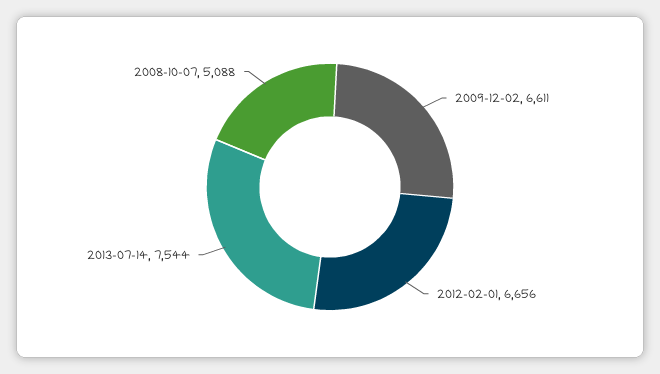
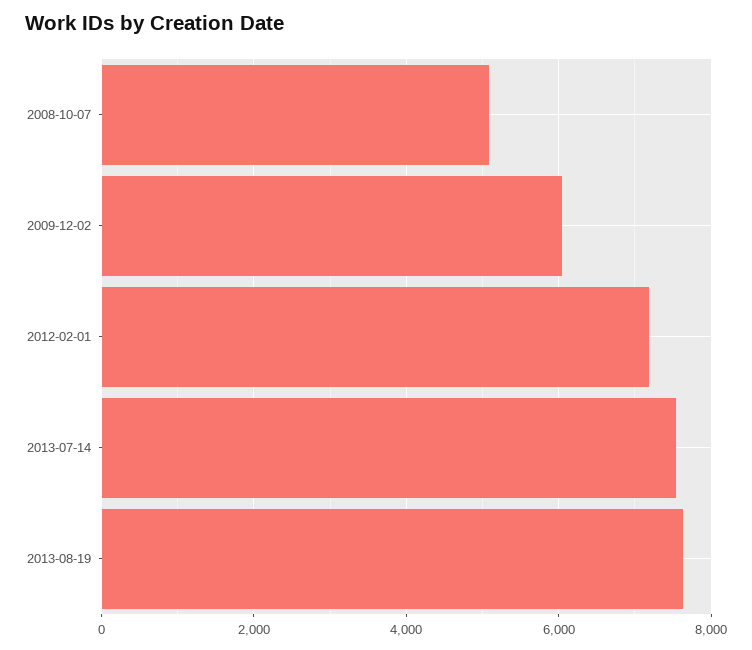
2009-12-02: 6611 -> 6000
2012-02-01: 6656 -> 7200
2013-08-19: none -> 7600

